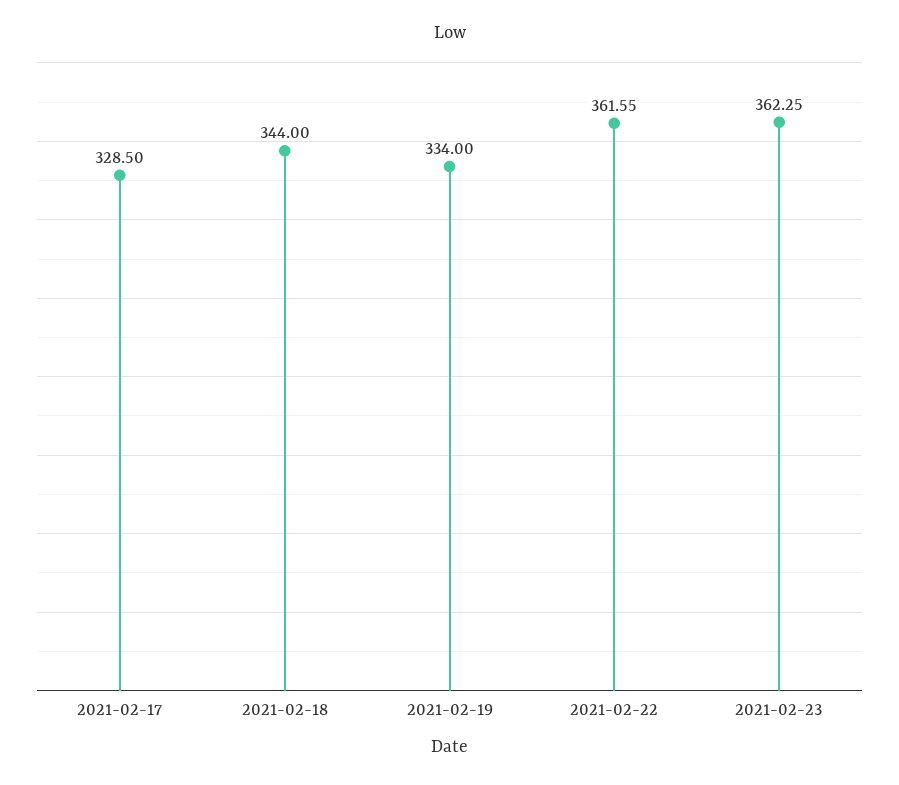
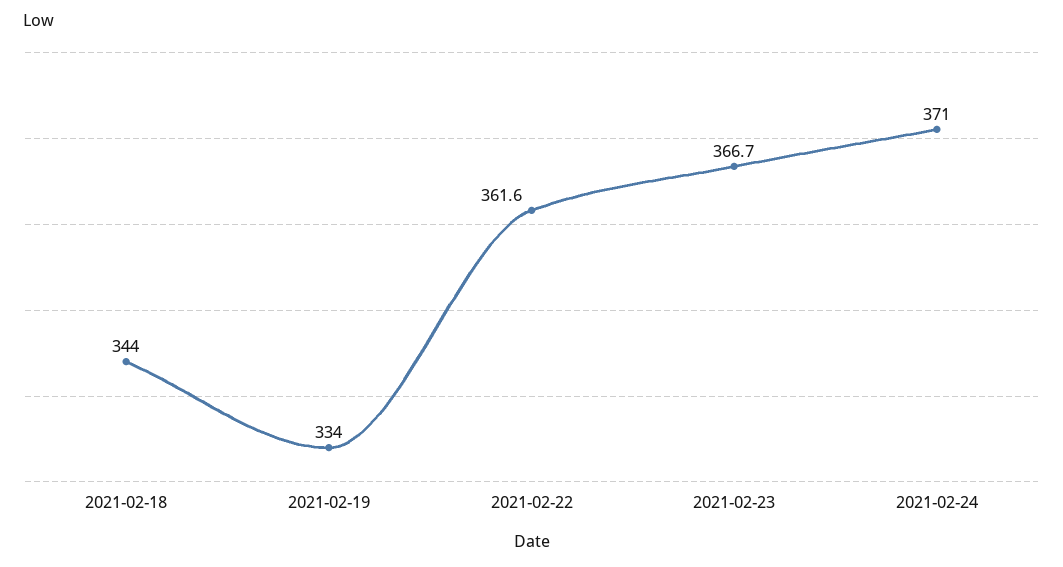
2021-02-17: 328.5 -> none
2021-02-23: 362.25 -> 366.7
2021-02-24: none -> 371

